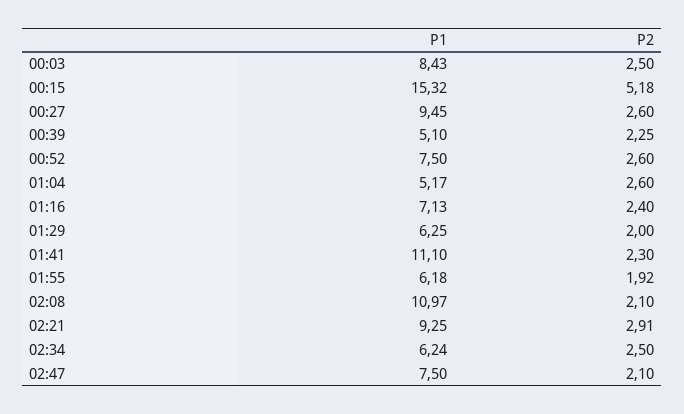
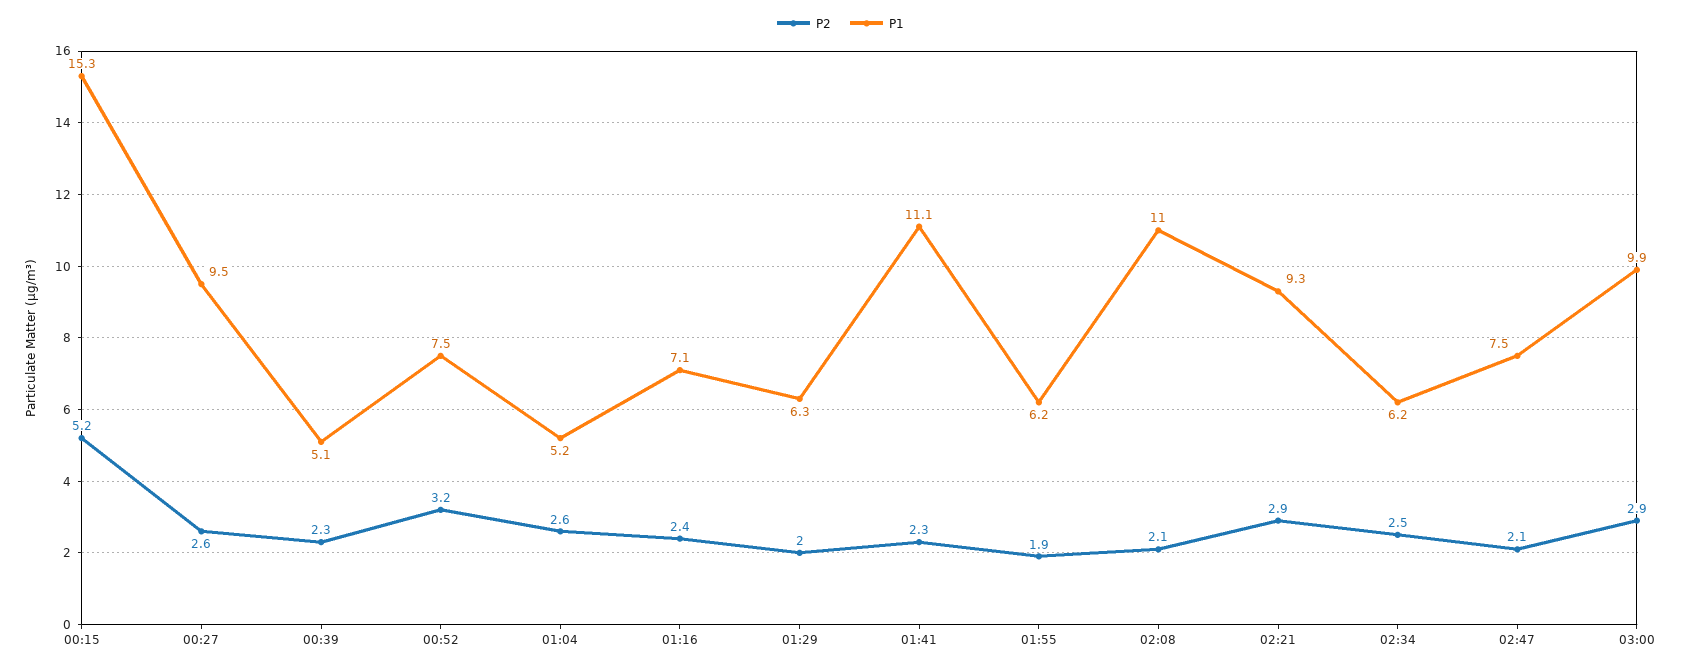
P1, 00:03: 8.43 -> none
P2, 00:03: 2.5 -> none
P2, 00:52: 2.6 -> 3.2
P2, 03:00: none -> 2.9
P1, 03:00: none -> 9.9

